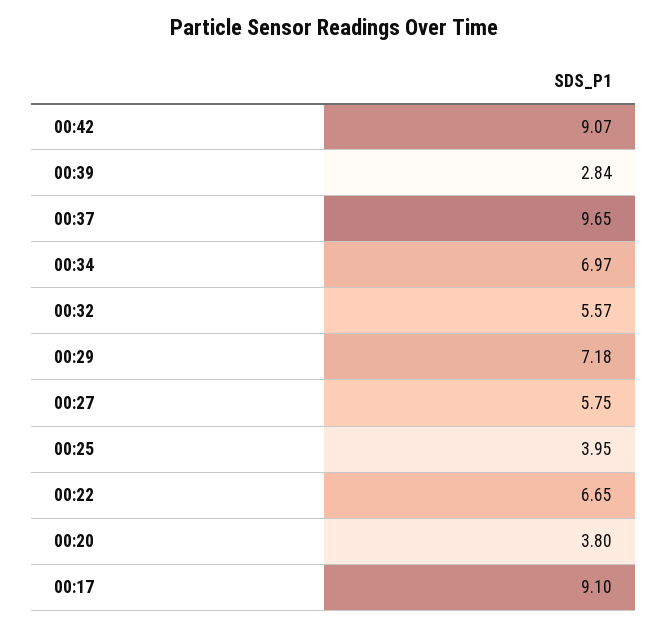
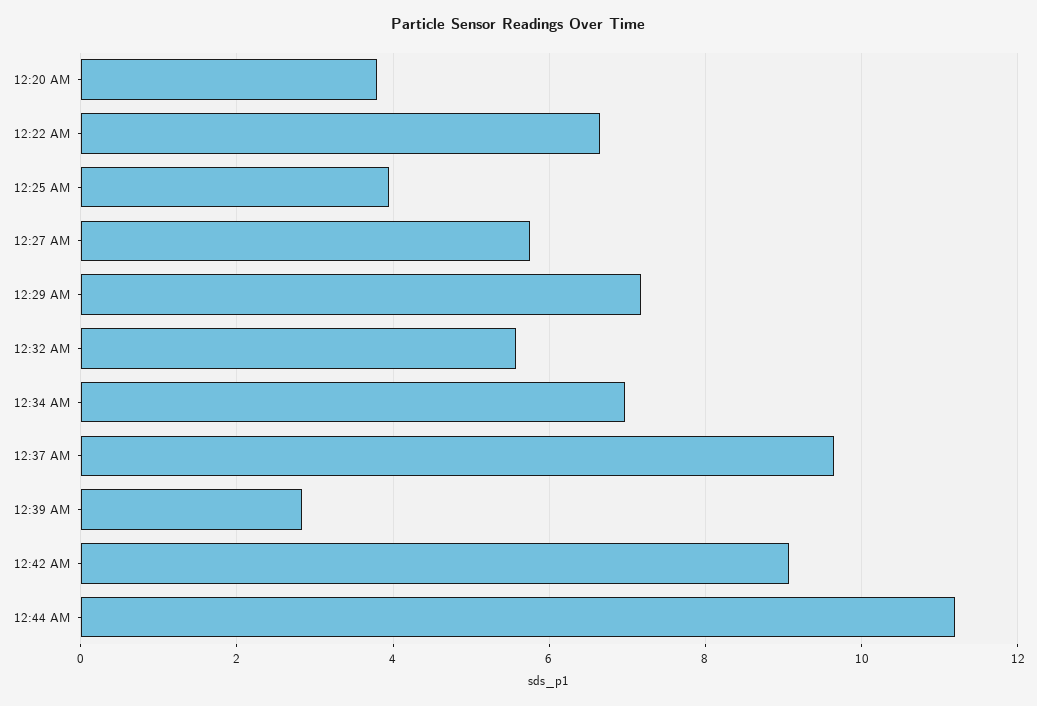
00:17: 9.1 -> none
12:44 AM: none -> 11.2

